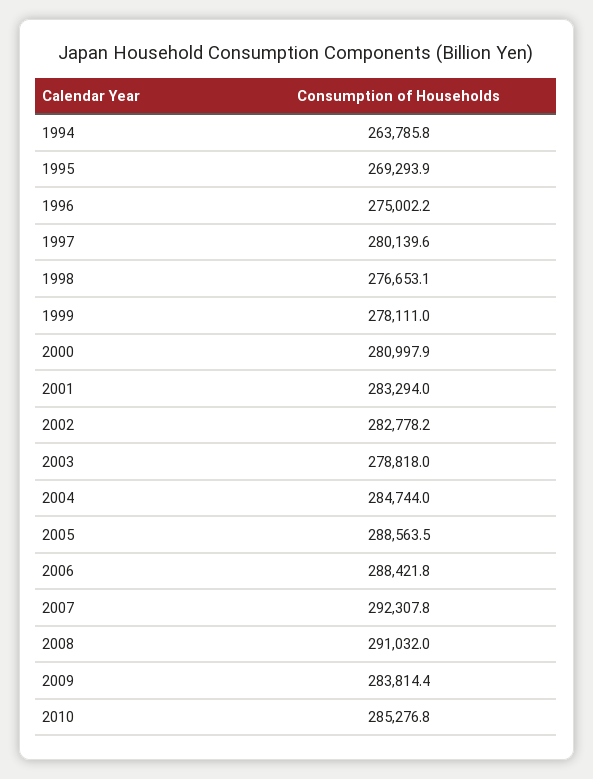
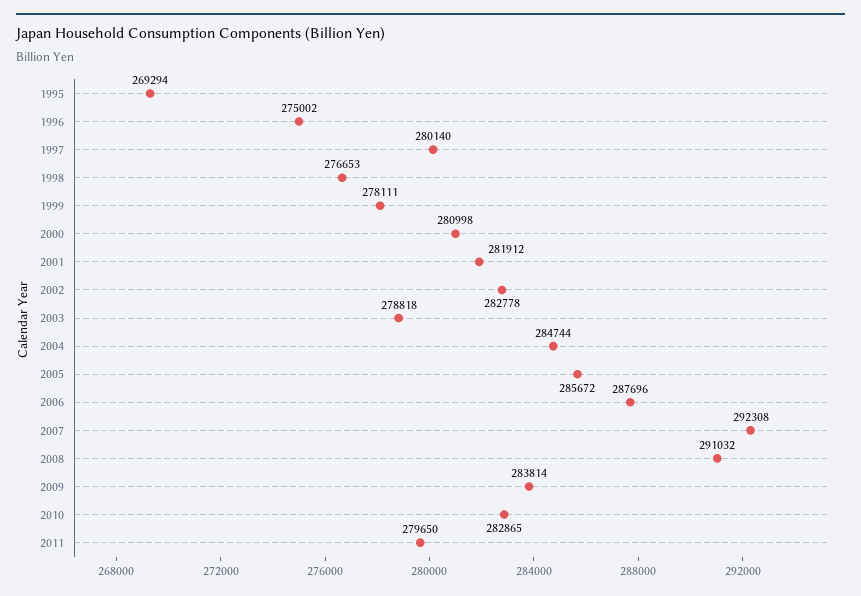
1994: 263785.8 -> none
2001: 283294 -> 281912
2005: 288563.5 -> 285672
2006: 288421.8 -> 287696
2010: 285276.8 -> 282865
2011: none -> 279650

